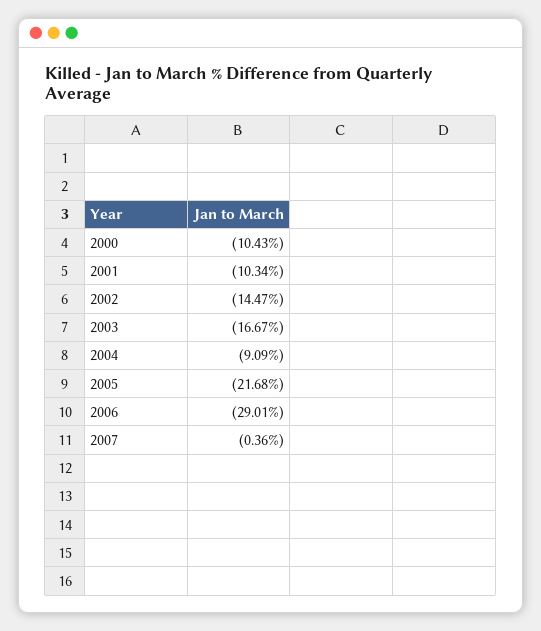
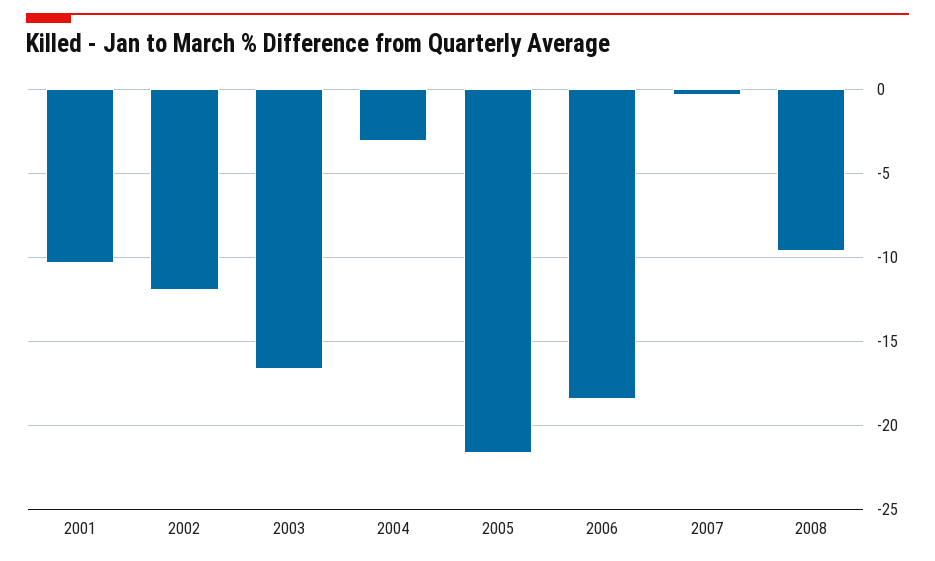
2000: -10.43 -> none
2002: -14.47 -> -12
2004: -9.09 -> -3
2006: -29.01 -> -18.5
2008: none -> -9.5

